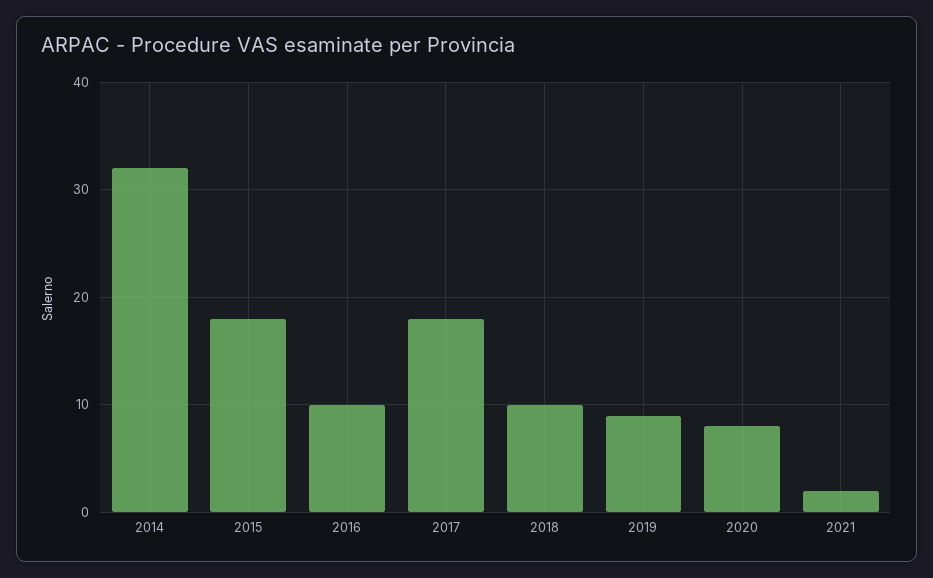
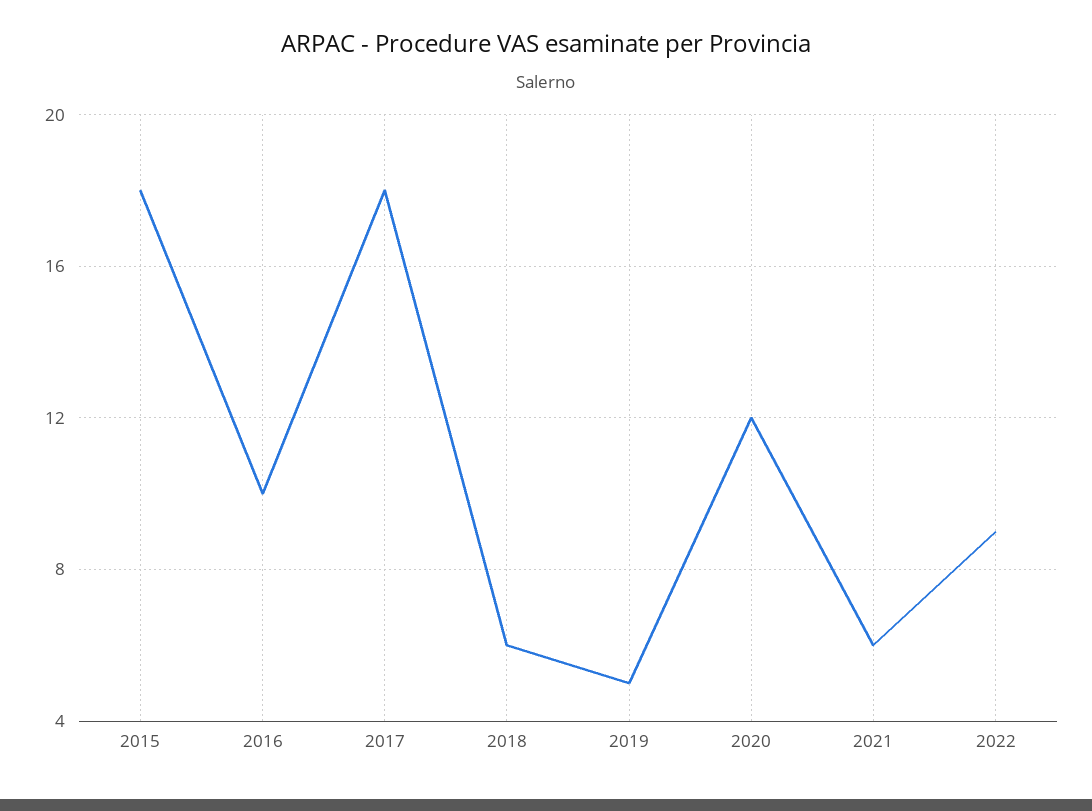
2014: 32 -> none
2018: 10 -> 6
2019: 9 -> 5
2020: 8 -> 12
2021: 2 -> 6
2022: none -> 9

